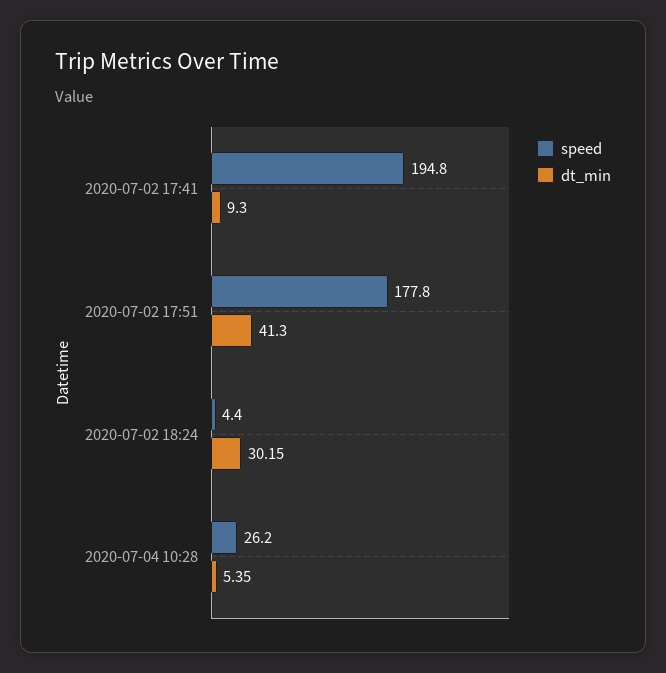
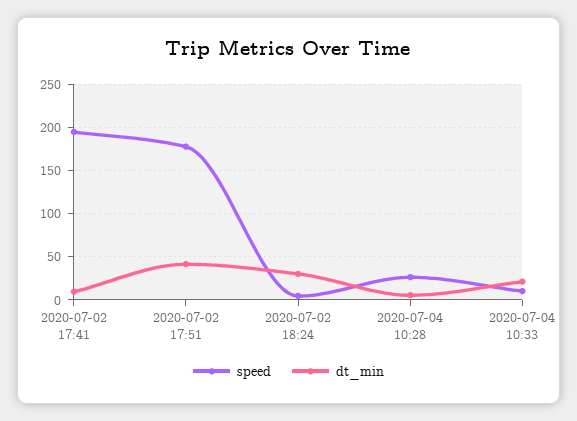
speed, 2020-07-04 10:33: none -> 10
dt_min, 2020-07-04 10:33: none -> 20

